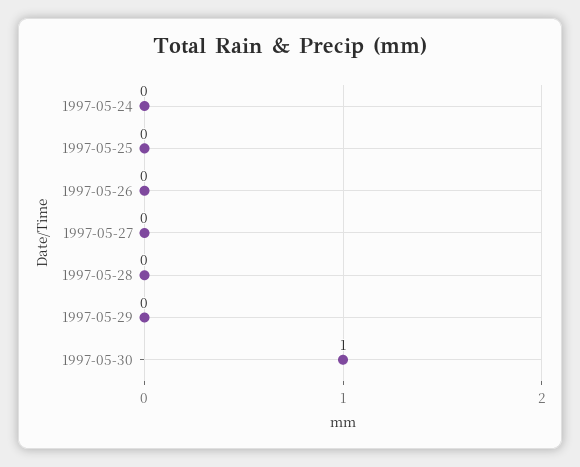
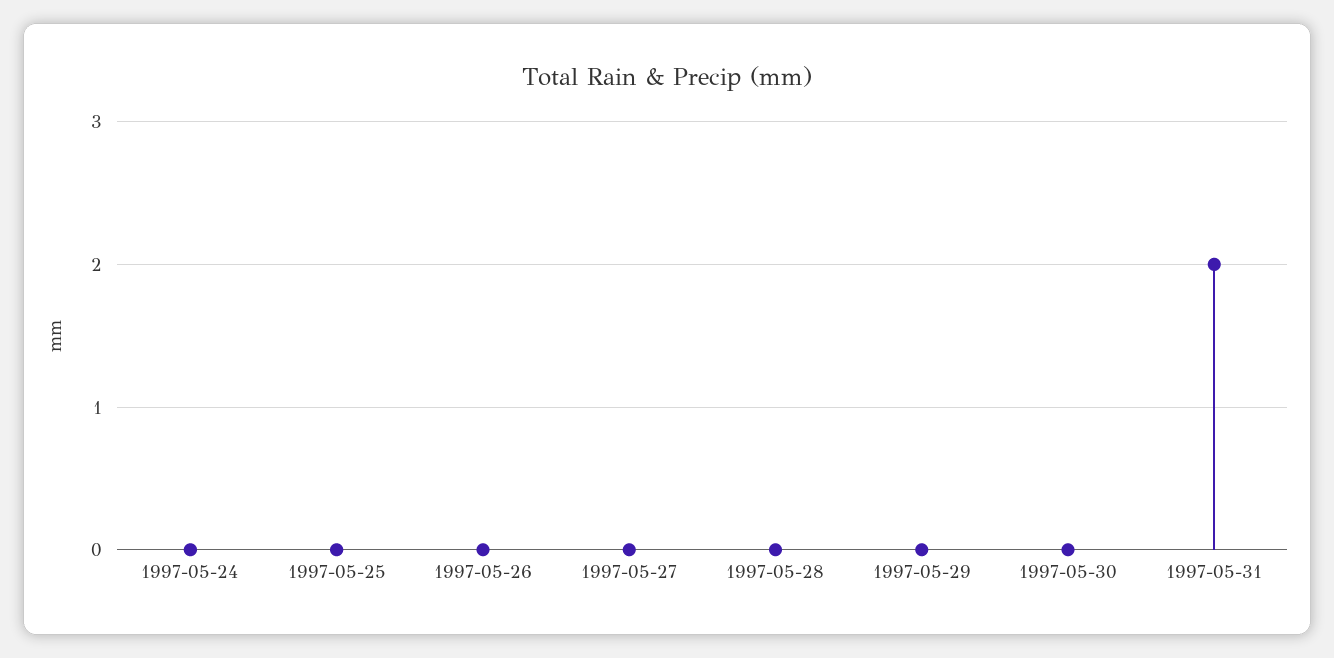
1997-05-30: 1 -> 0
1997-05-31: none -> 2

